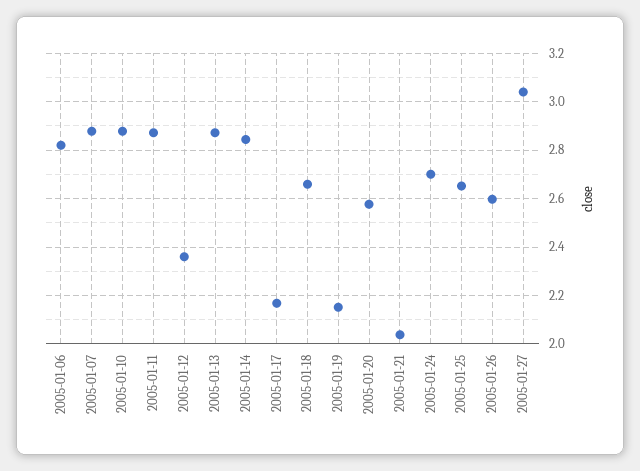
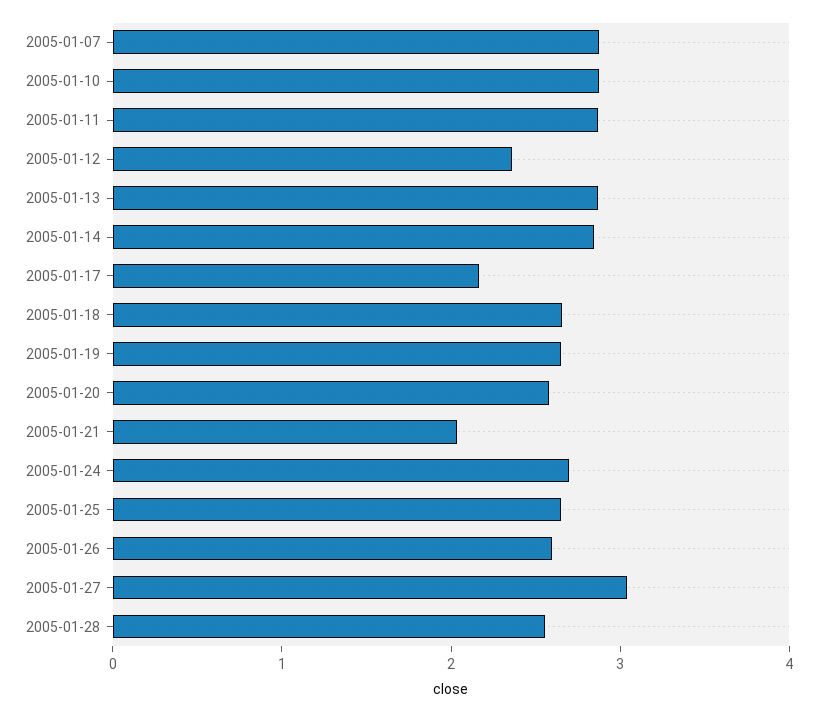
2005-01-06: 2.825 -> none
2005-01-19: 2.15 -> 2.6
2005-01-28: none -> 2.6

